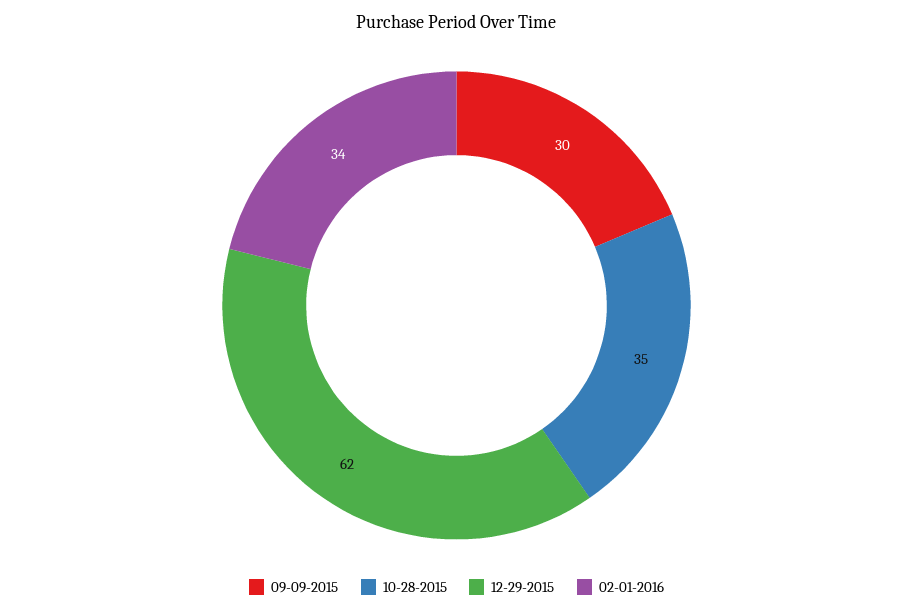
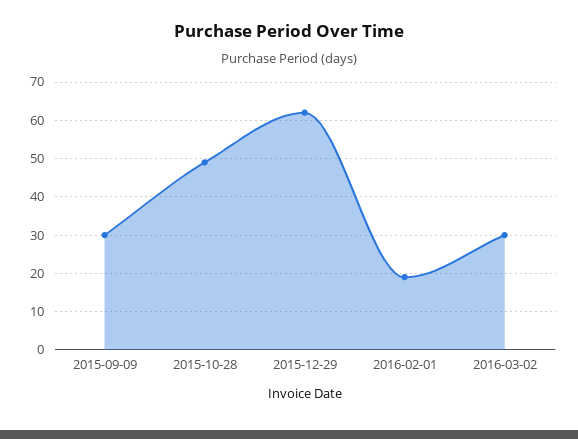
10-28-2015: 35 -> 50
02-01-2016: 34 -> 20
2016-03-02: none -> 30

